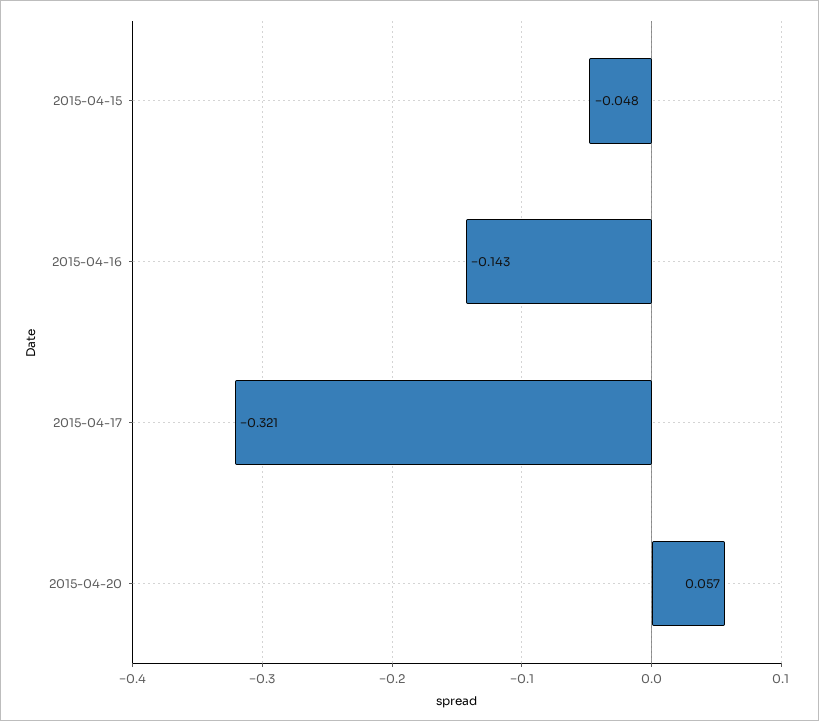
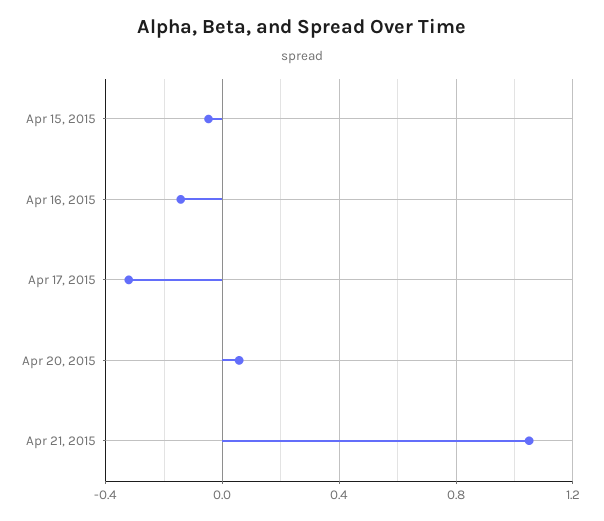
Apr 21, 2015: none -> 1.05

